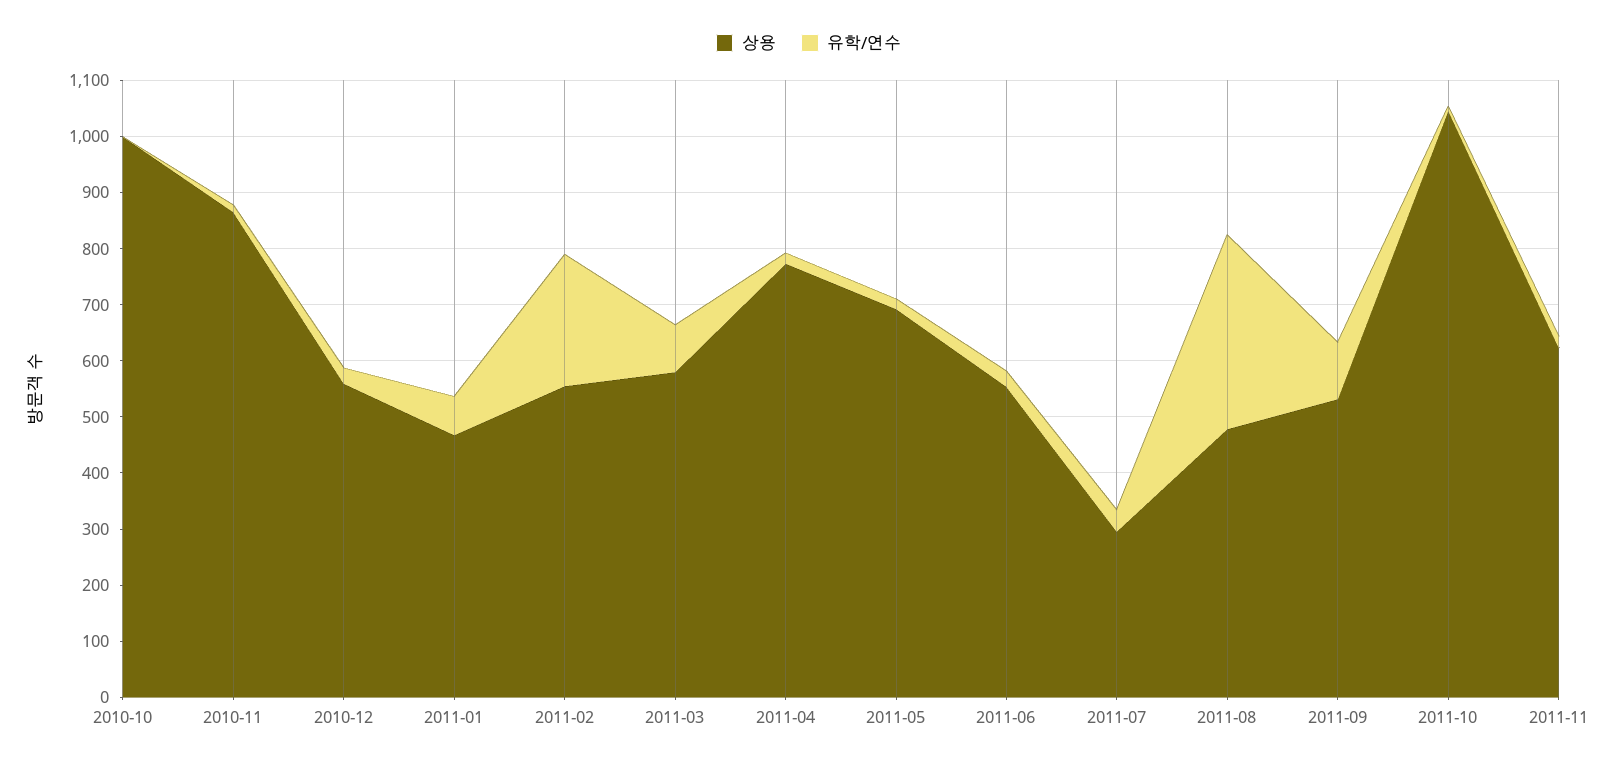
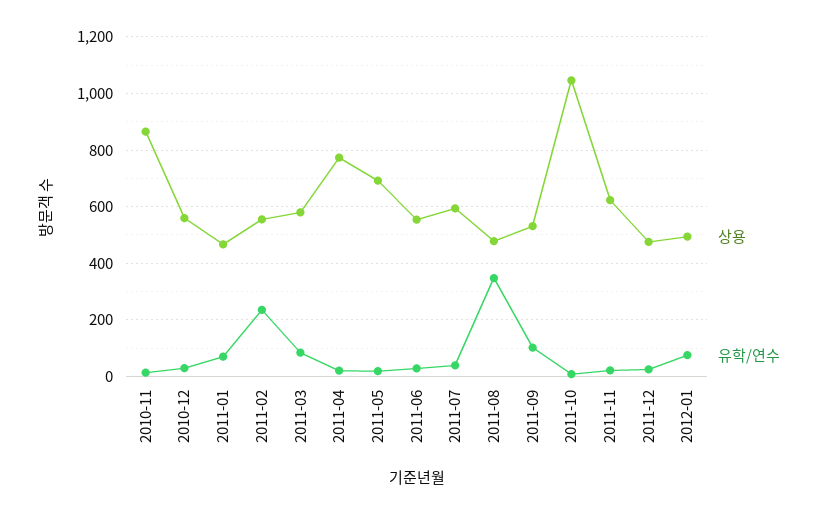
상용, 2010-10: 1000 -> none
유학/연수, 2010-10: 0 -> none
상용, 2011-07: 300 -> 600
상용, 2011-12: none -> 475
유학/연수, 2011-12: none -> 25
상용, 2012-01: none -> 500
유학/연수, 2012-01: none -> 75

